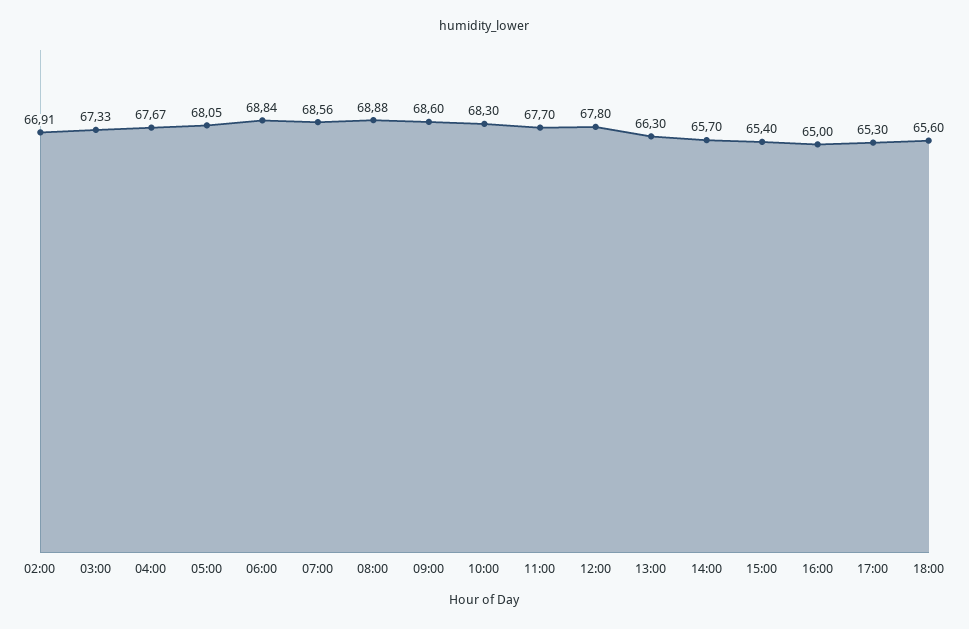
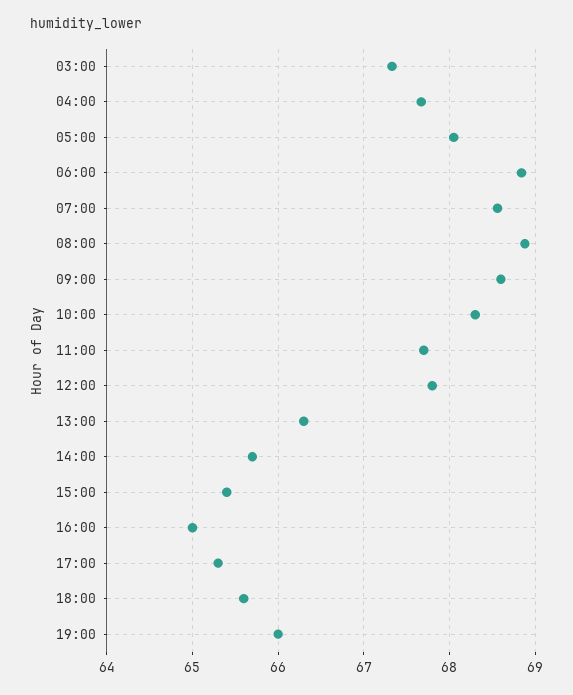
02:00: 66.91 -> none
19:00: none -> 66

